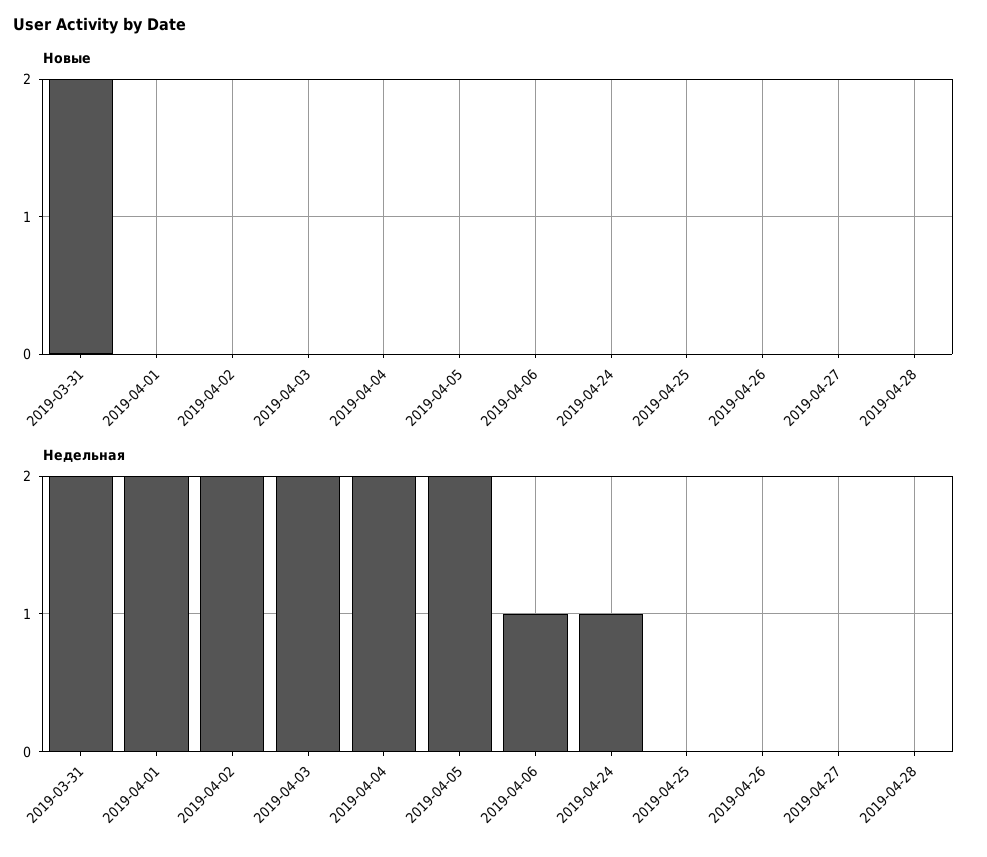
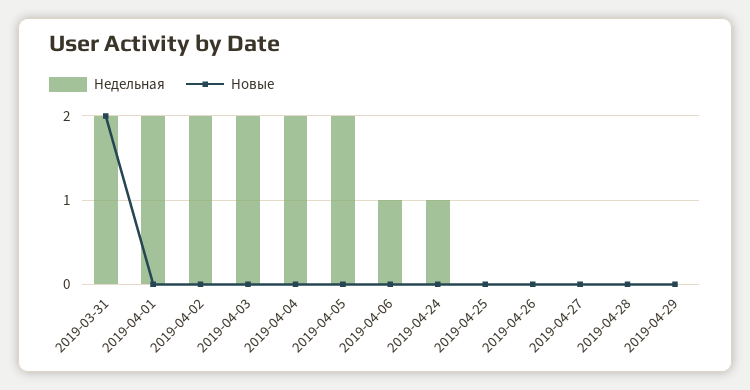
Недельная, 2019-04-29: none -> 0
Новые, 2019-04-29: none -> 0

